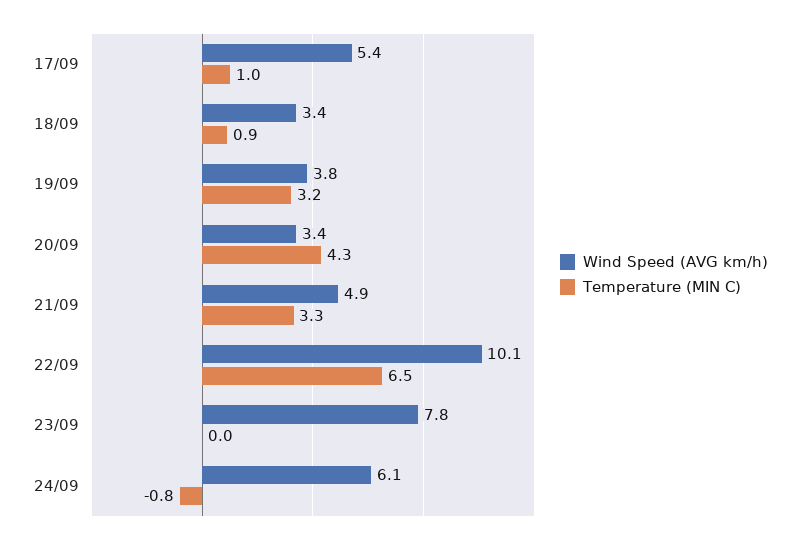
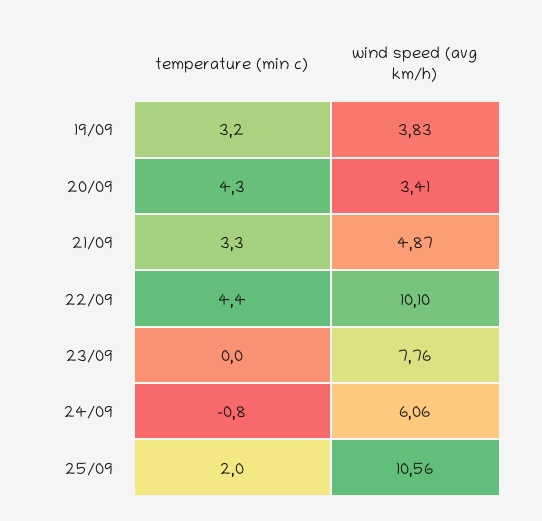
Wind Speed (AVG km/h), 17/09: 5.4 -> none
Temperature (MIN C), 17/09: 1 -> none
Wind Speed (AVG km/h), 18/09: 3.4 -> none
Temperature (MIN C), 18/09: 0.9 -> none
Temperature (MIN C), 22/09: 6.5 -> 4.4
Temperature (MIN C), 25/09: none -> 2
Wind Speed (AVG km/h), 25/09: none -> 10.56

